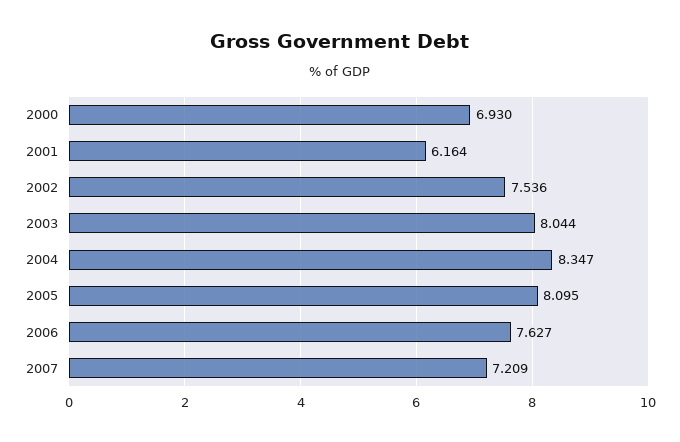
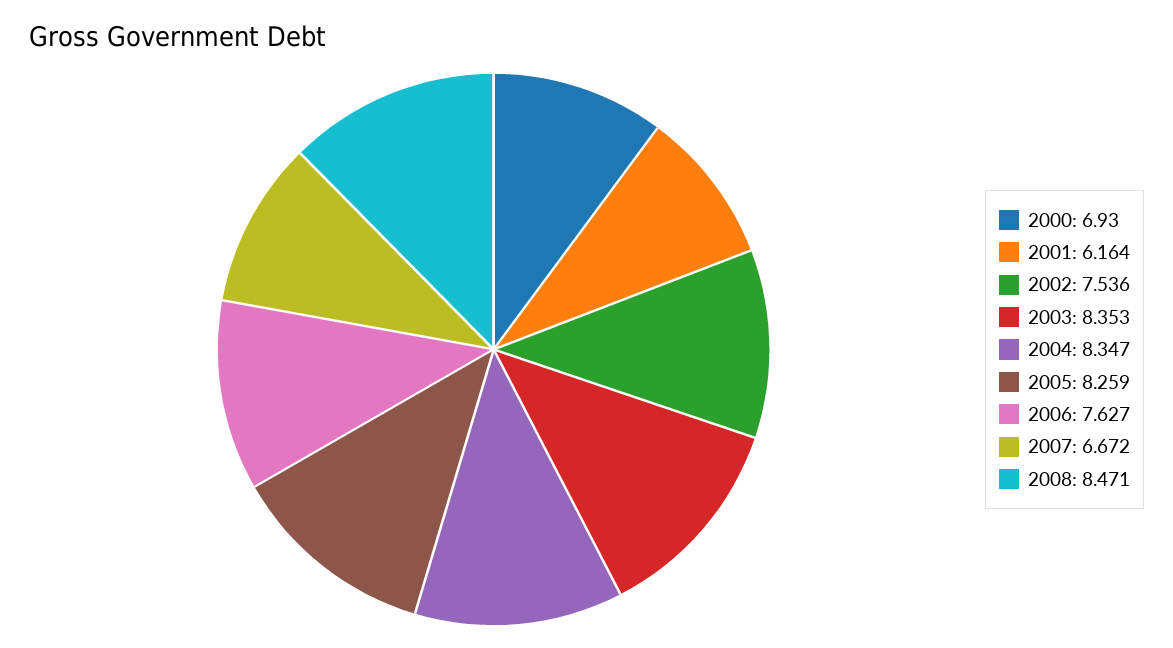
2003: 8.044 -> 8.353
2005: 8.095 -> 8.259
2007: 7.209 -> 6.672
2008: none -> 8.471

